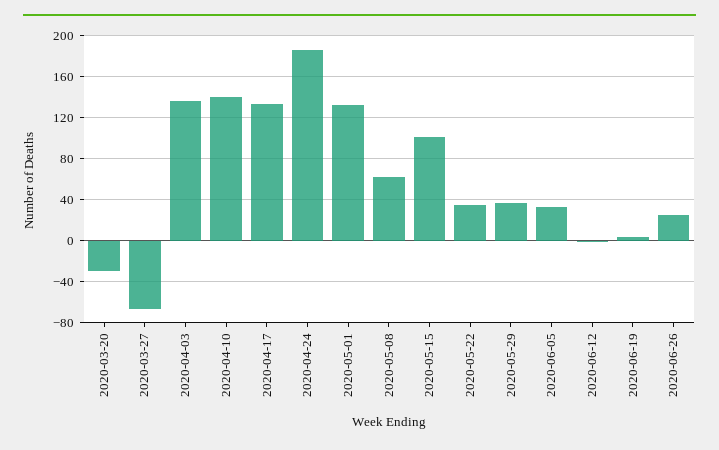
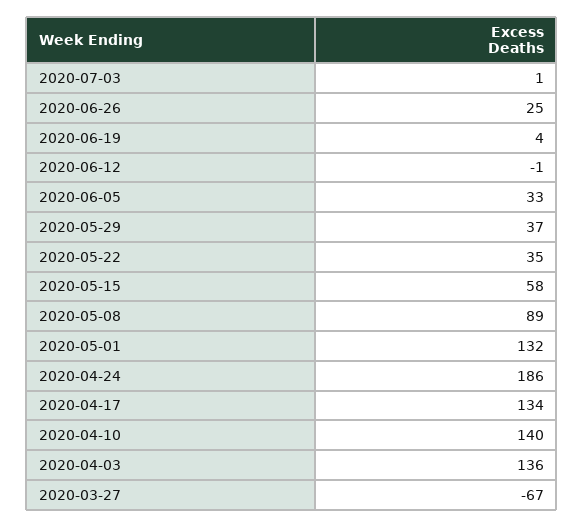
2020-03-20: -30 -> none
2020-05-08: 60 -> 89
2020-05-15: 100 -> 58
2020-07-03: none -> 1

